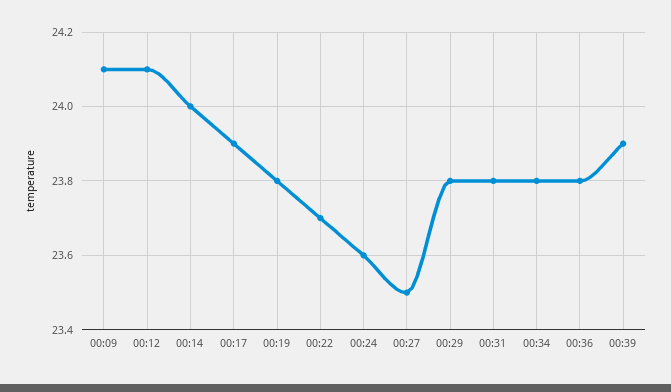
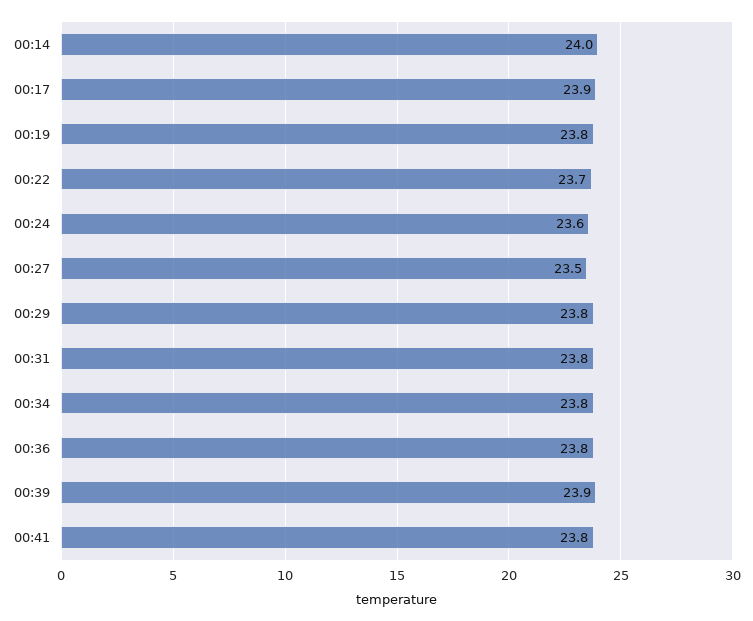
00:09: 24.1 -> none
00:12: 24.1 -> none
00:41: none -> 23.8

